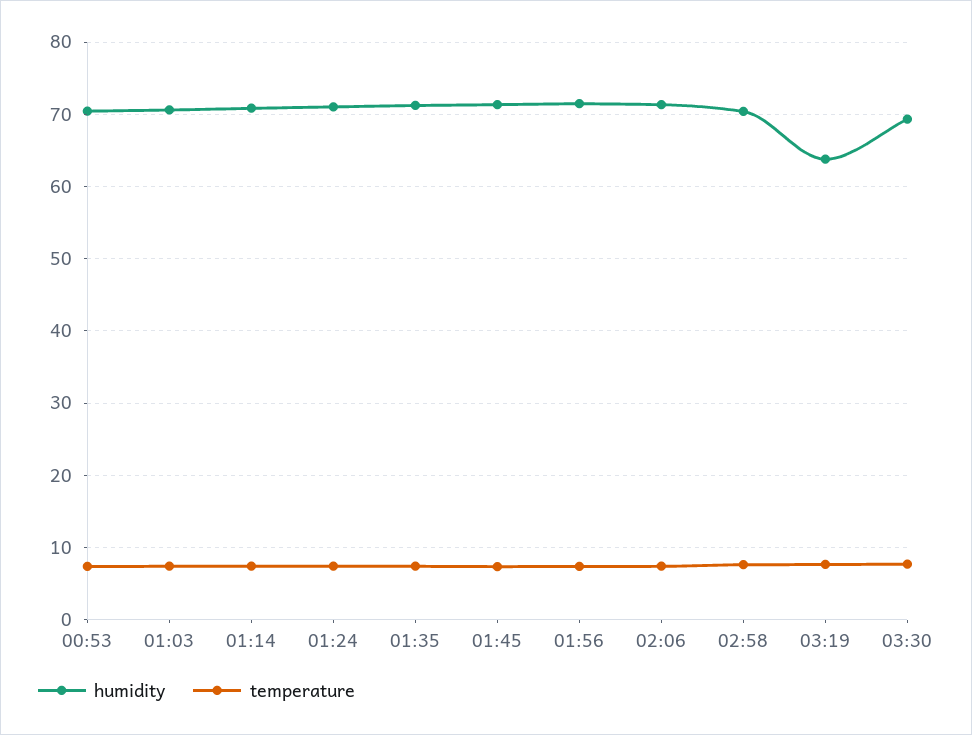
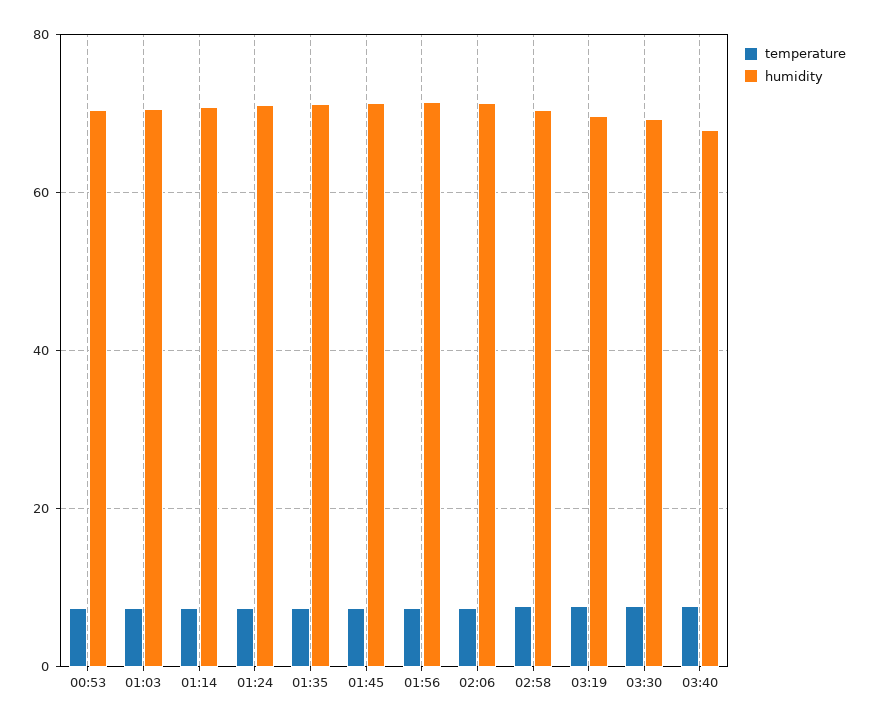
humidity, 03:19: 64 -> 70
temperature, 03:40: none -> 8
humidity, 03:40: none -> 68

